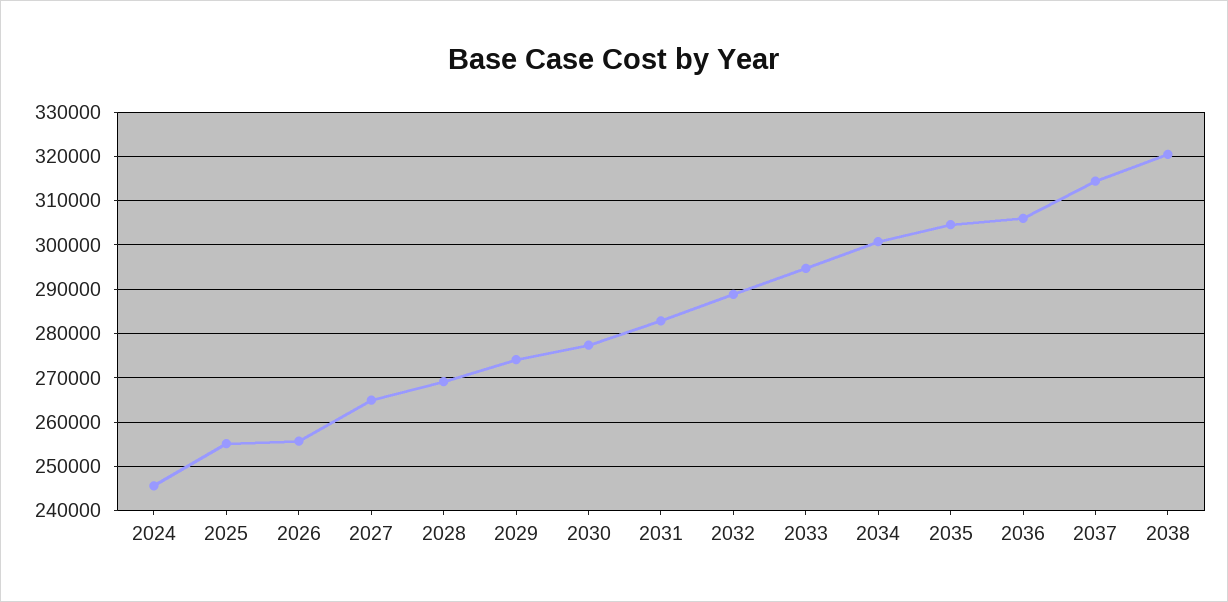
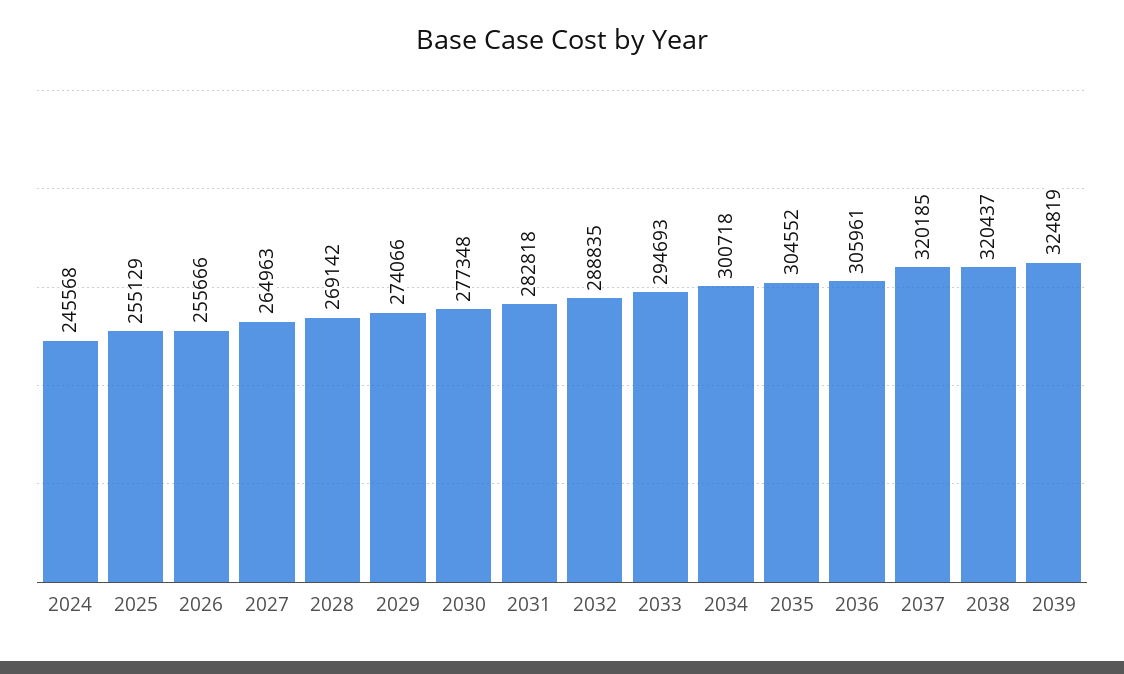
2037: 314000 -> 320185
2039: none -> 324819

